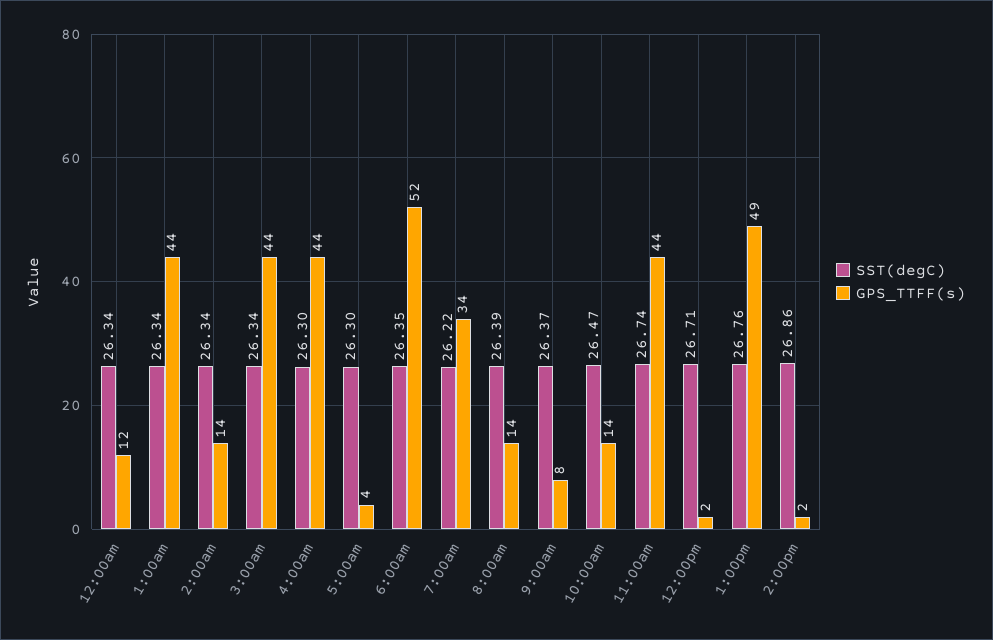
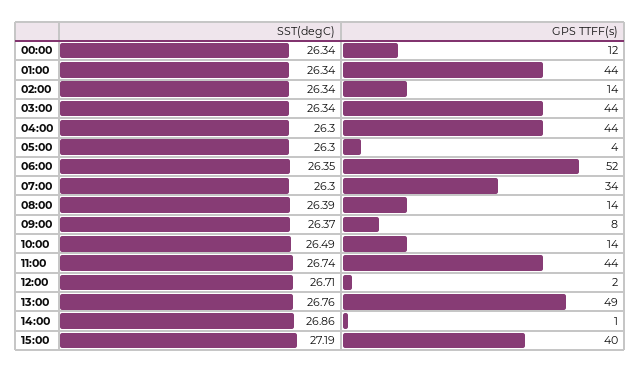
SST(degC), 7:00am: 26.22 -> 26.3
SST(degC), 10:00am: 26.47 -> 26.49
GPS_TTFF(s), 2:00pm: 2 -> 1
SST(degC), 15:00: none -> 27.19
GPS_TTFF(s), 15:00: none -> 40

